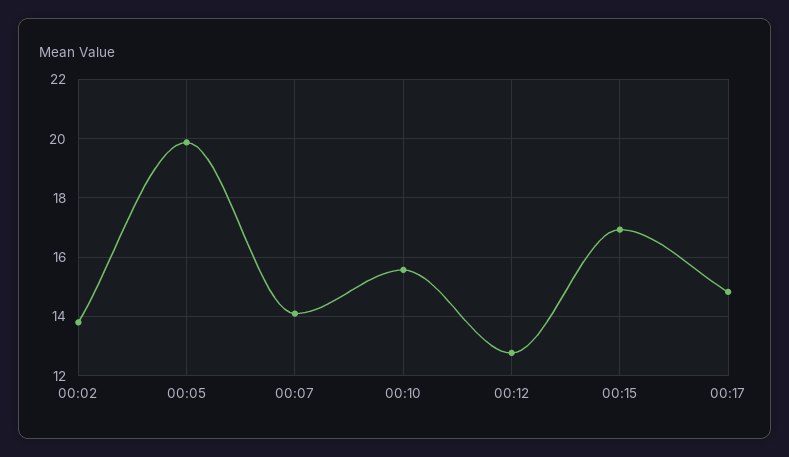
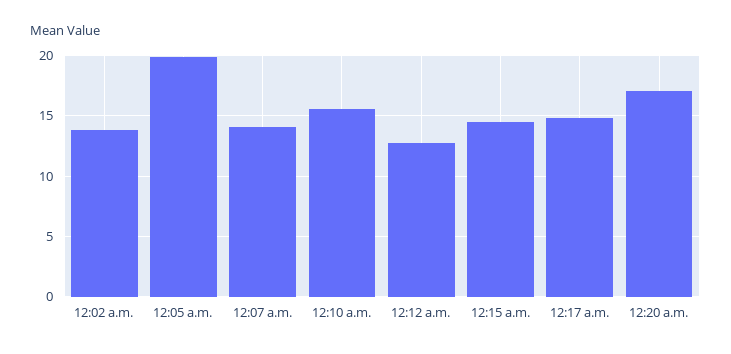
00:15: 17 -> 14.5
12:20 a.m.: none -> 17

